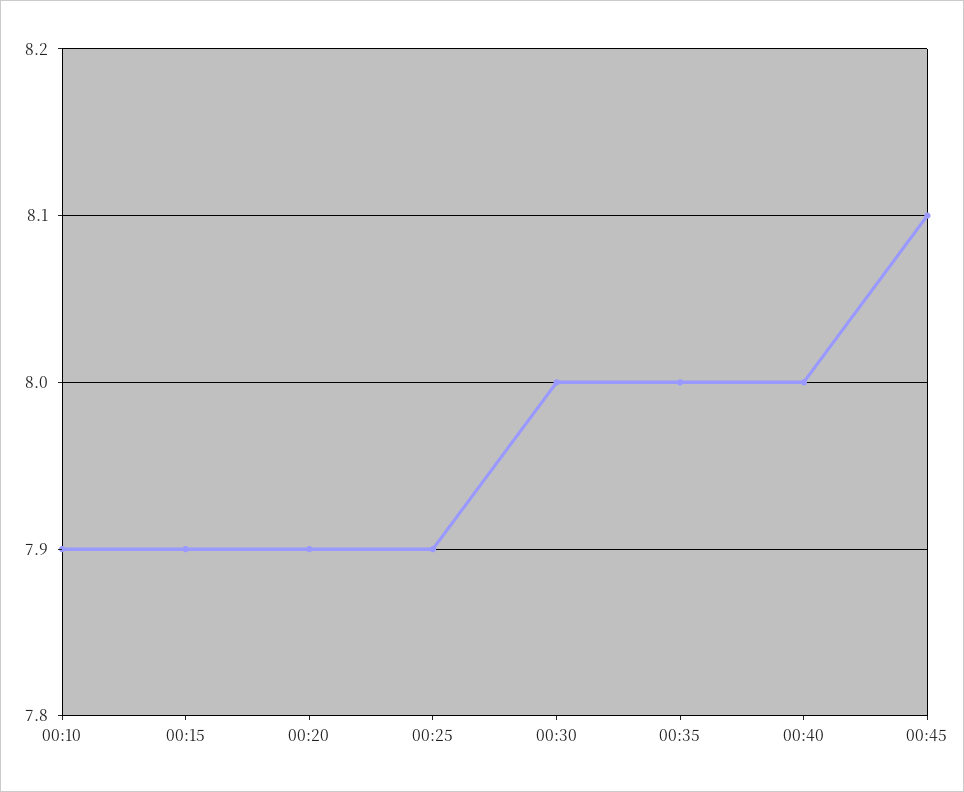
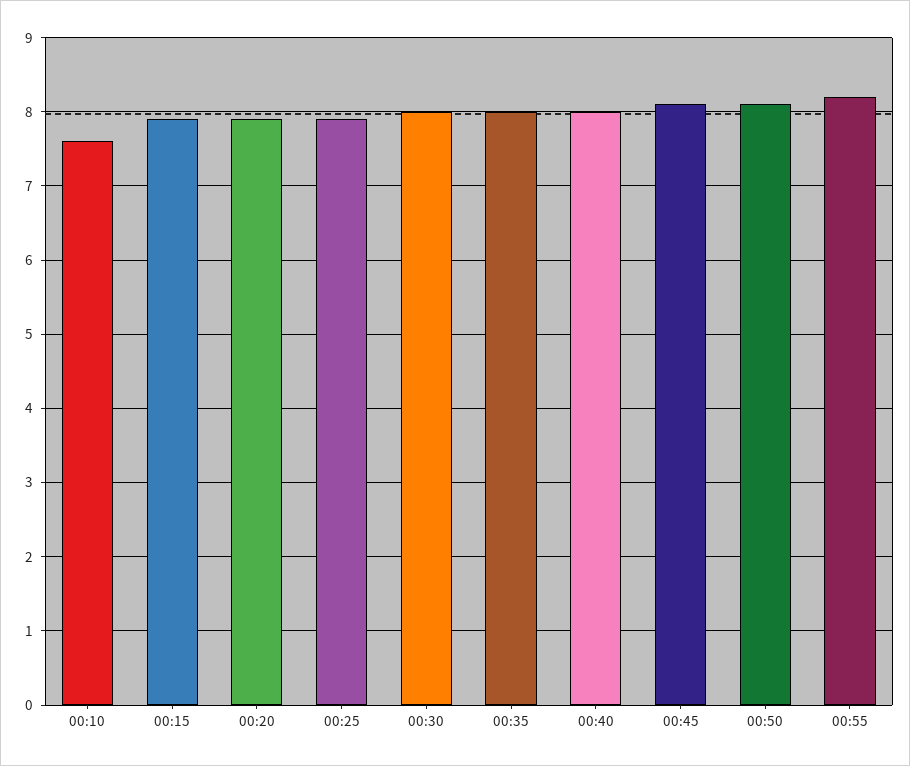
00:10: 7.9 -> 7.6
00:50: none -> 8.1
00:55: none -> 8.2

